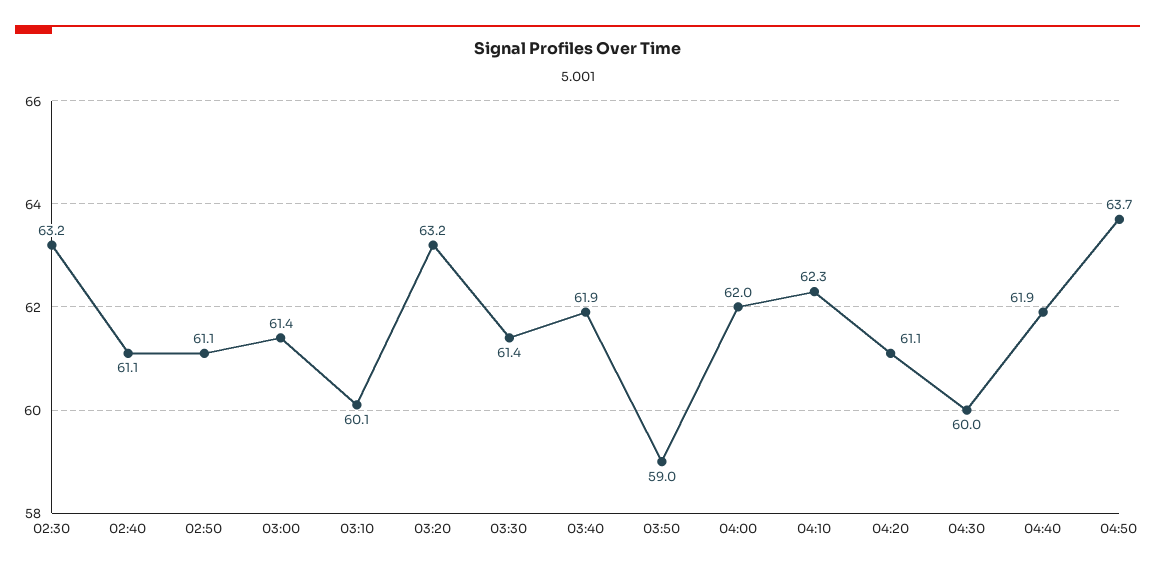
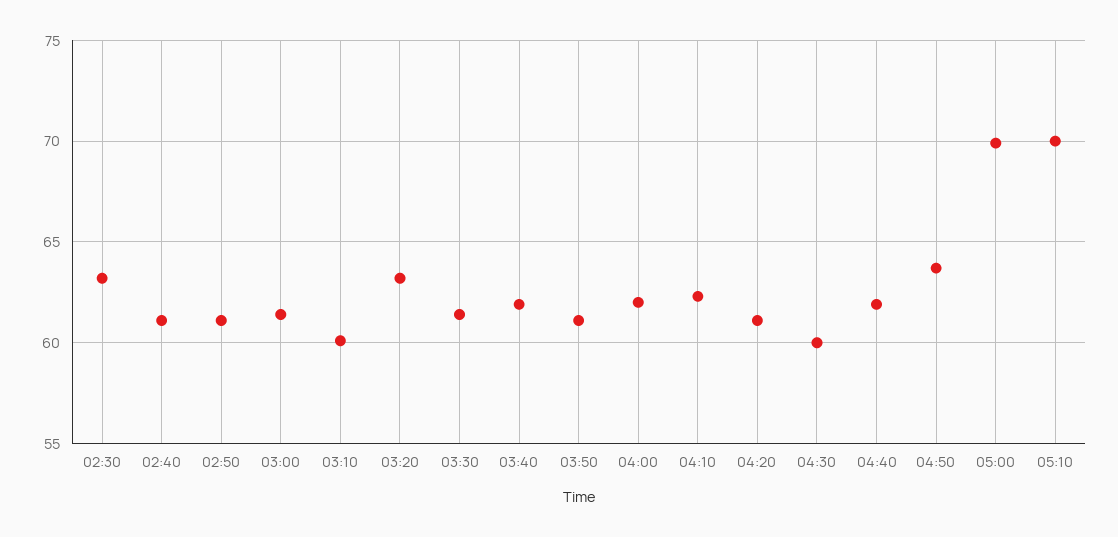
03:50: 59 -> 61
05:00: none -> 70
05:10: none -> 70

